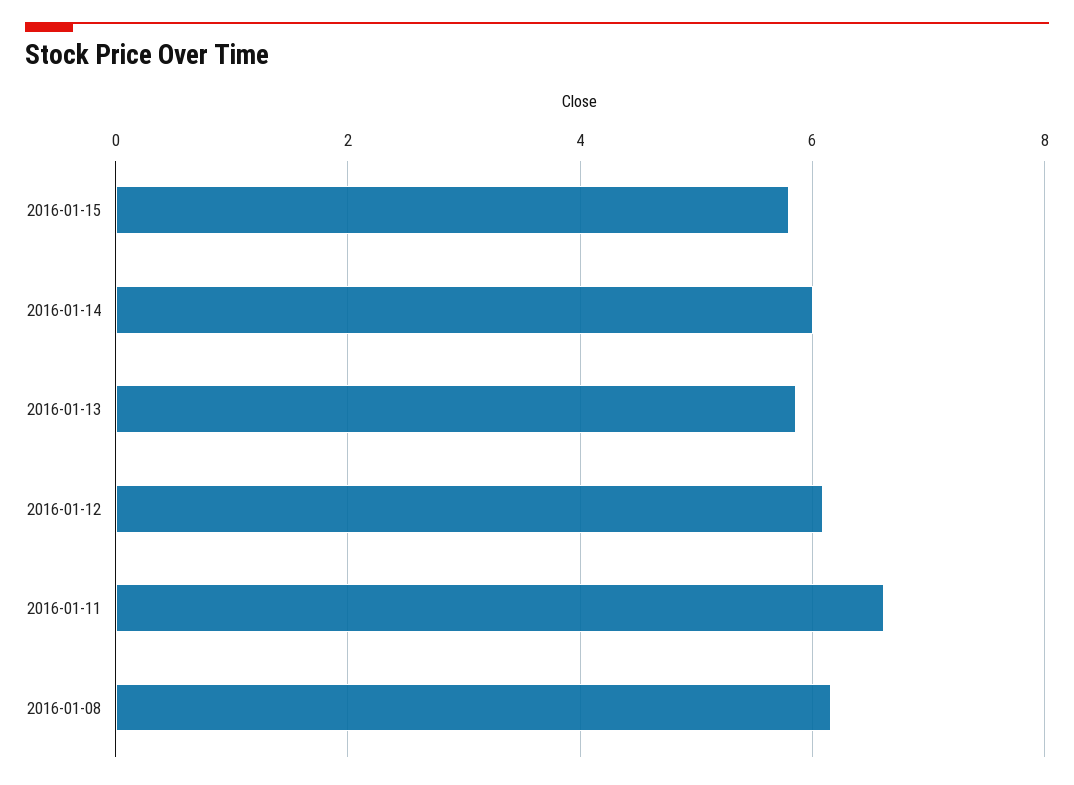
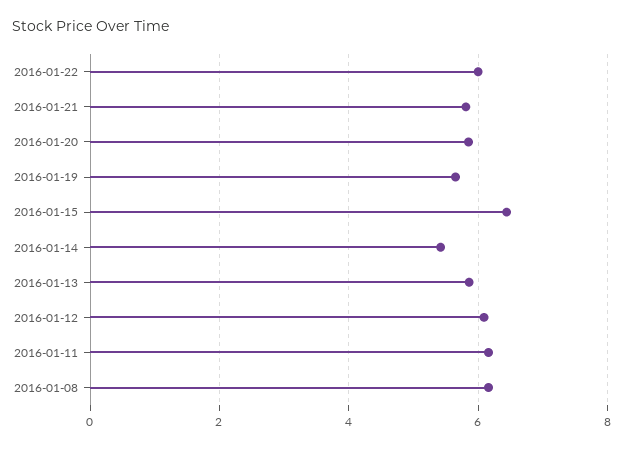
2016-01-15: 5.8 -> 6.4
2016-01-14: 6 -> 5.4
2016-01-11: 6.6 -> 6.2
2016-01-22: none -> 6
2016-01-21: none -> 5.8
2016-01-20: none -> 5.8
2016-01-19: none -> 5.6

